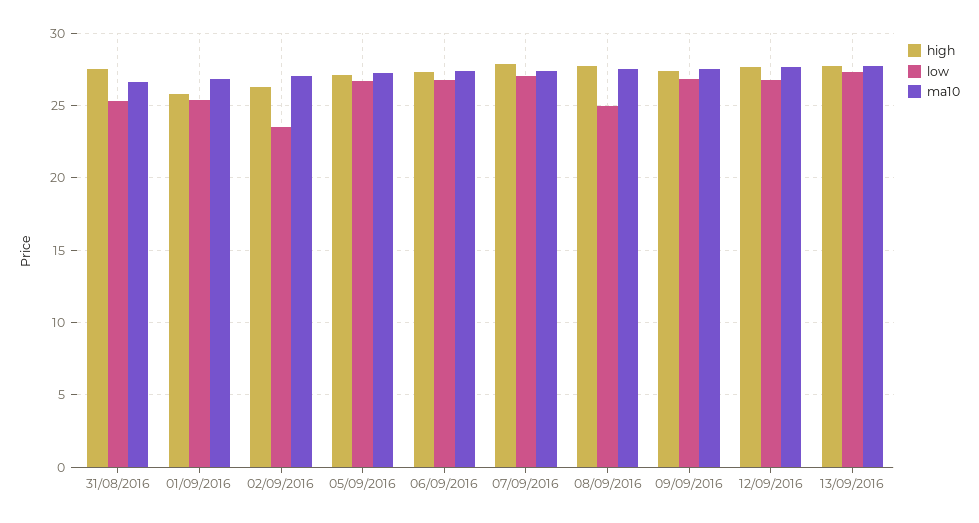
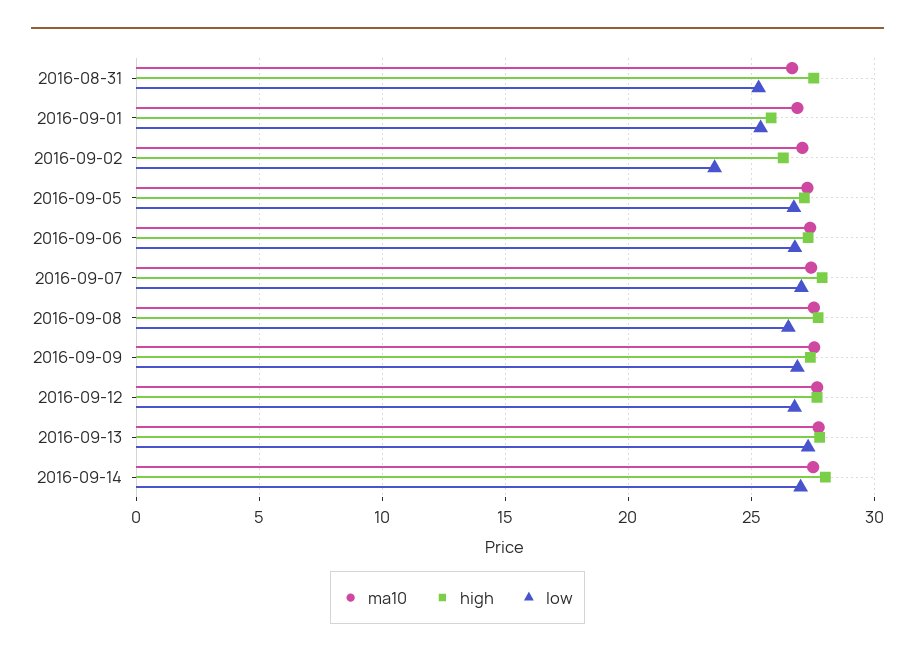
low, 08/09/2016: 25 -> 26.5
ma10, 2016-09-14: none -> 27.5
high, 2016-09-14: none -> 28
low, 2016-09-14: none -> 27

